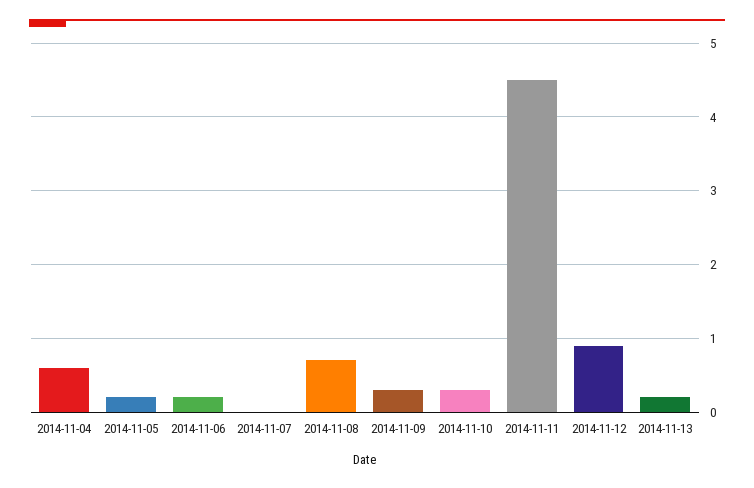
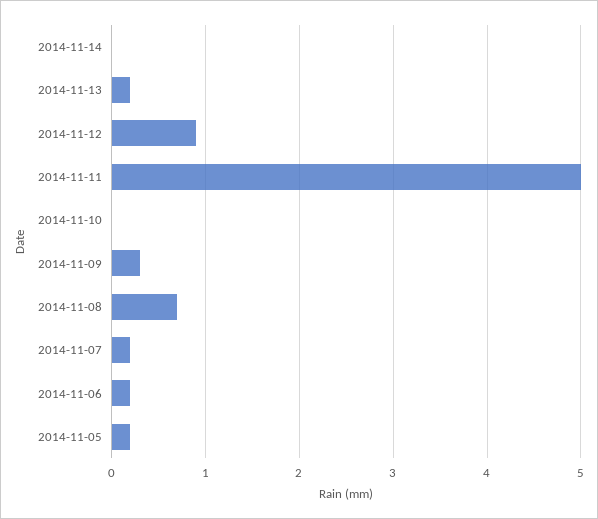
2014-11-04: 0.6 -> none
2014-11-07: 0 -> 0.2
2014-11-10: 0.3 -> 0
2014-11-11: 4.5 -> 5
2014-11-14: none -> 0

